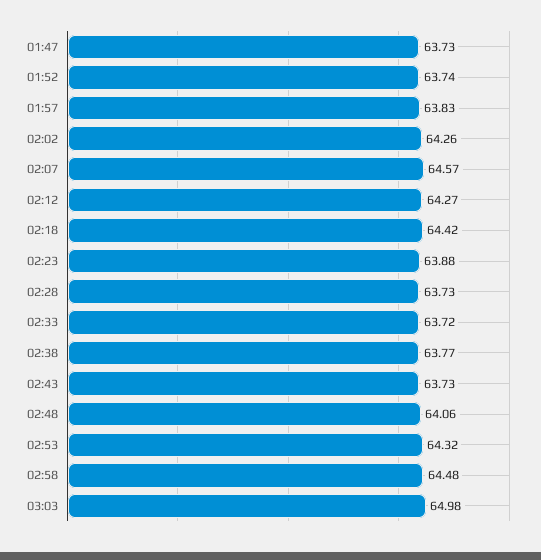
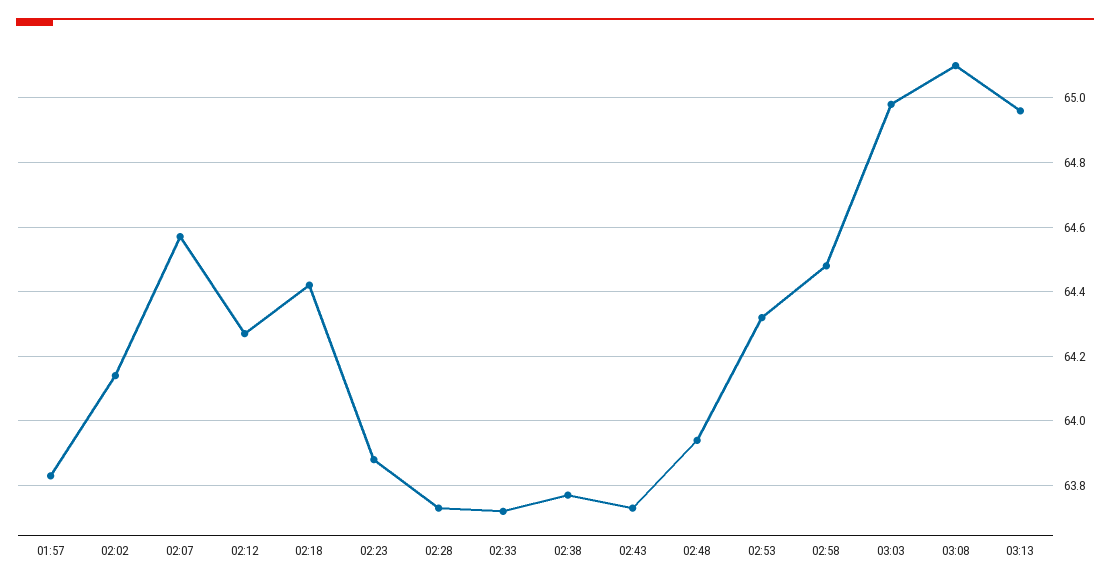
01:47: 63.73 -> none
01:52: 63.74 -> none
02:02: 64.26 -> 64.15
02:48: 64.06 -> 63.95
03:08: none -> 65.1
03:13: none -> 64.95

